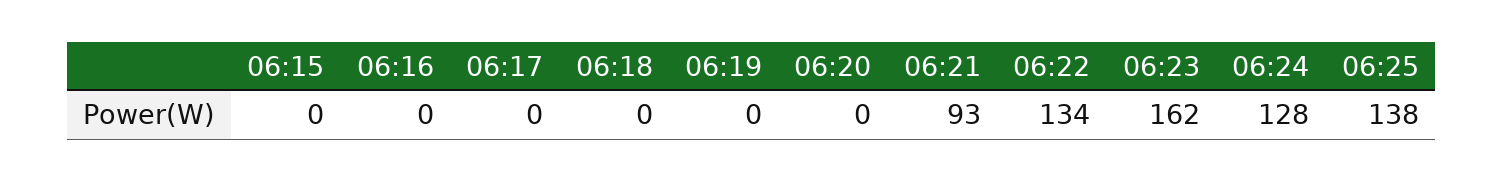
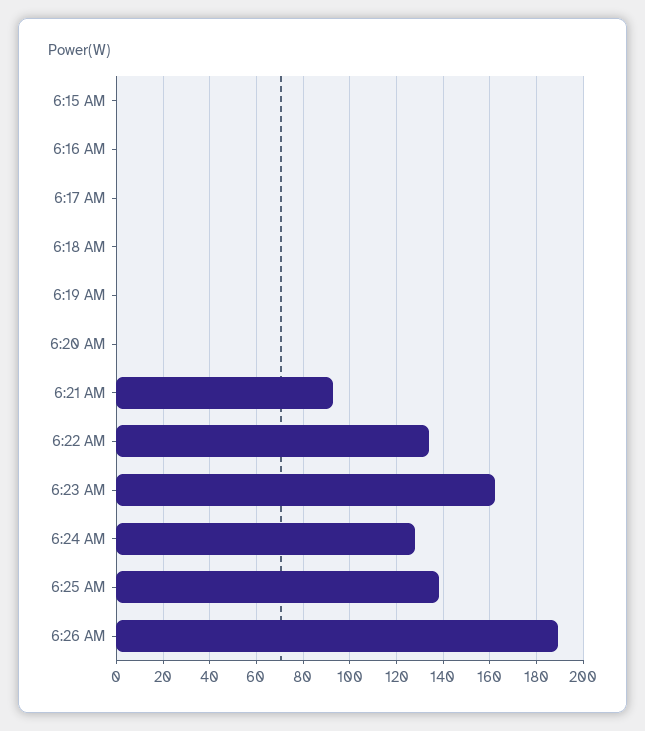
6:26 AM: none -> 190

